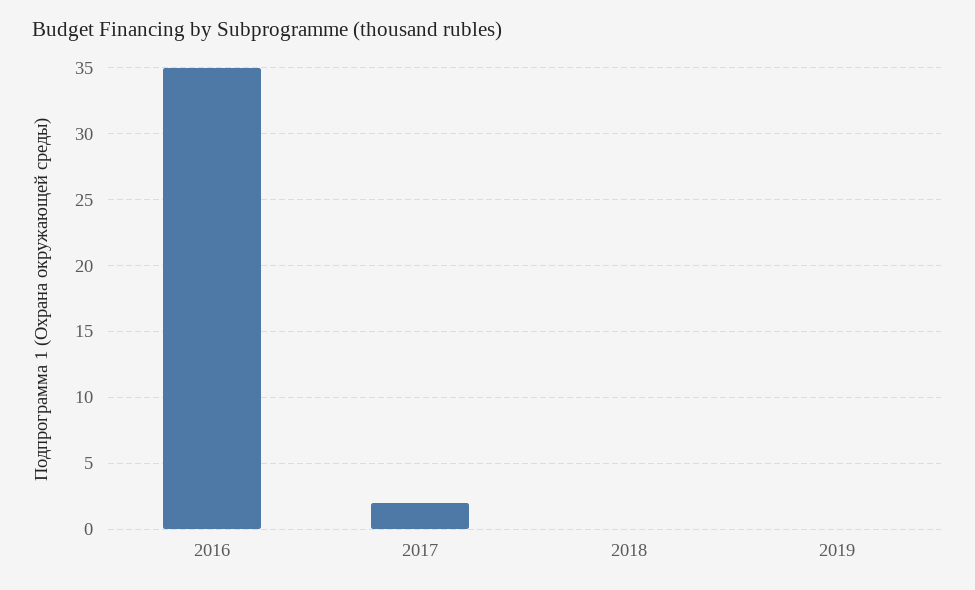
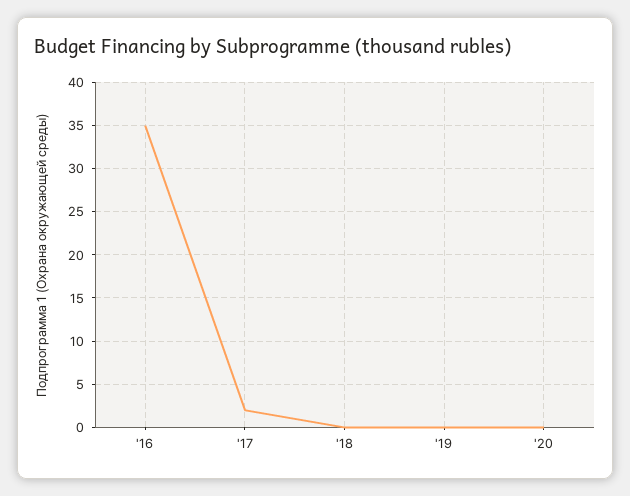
'20: none -> 0

